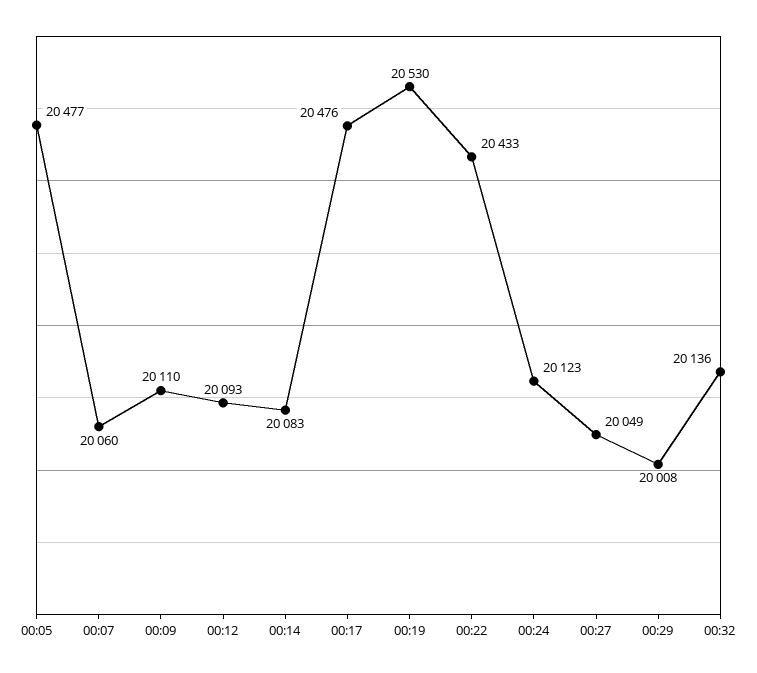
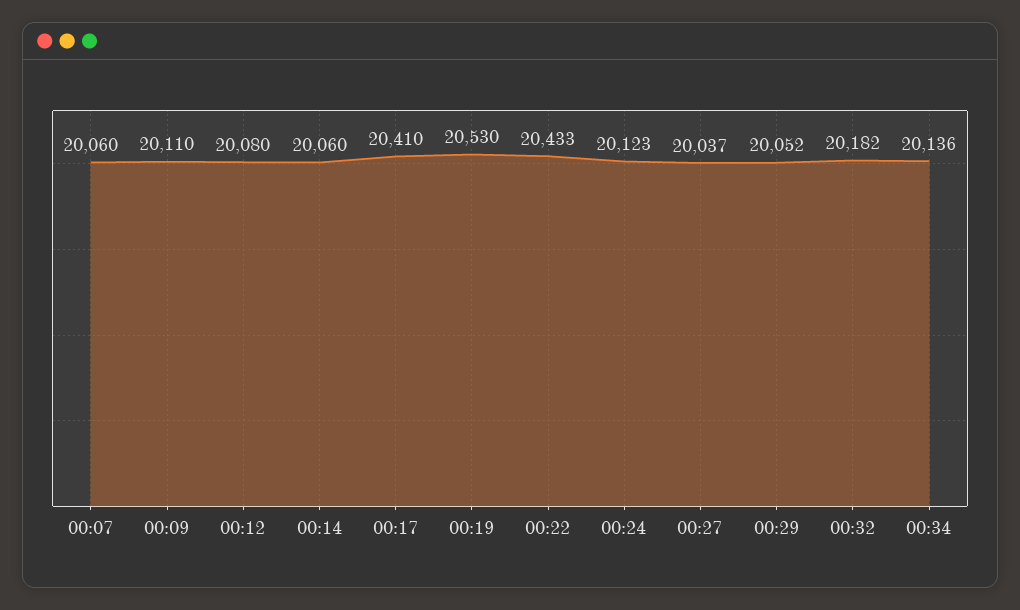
00:05: 20477 -> none
00:12: 20093 -> 20080
00:14: 20083 -> 20060
00:17: 20476 -> 20410
00:27: 20049 -> 20037
00:29: 20008 -> 20052
00:32: 20136 -> 20182
00:34: none -> 20136

